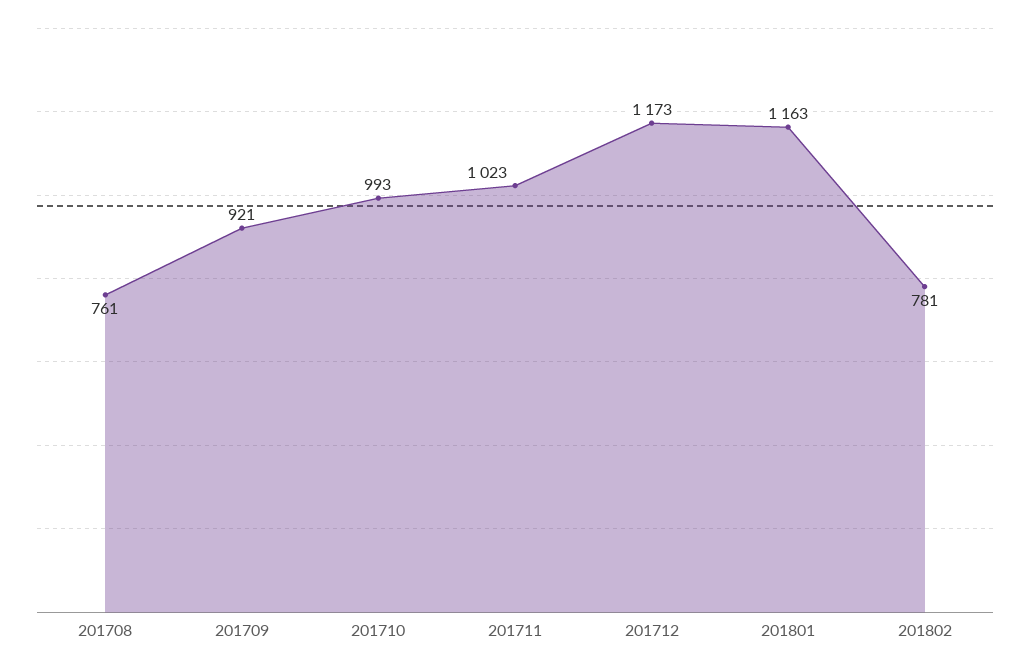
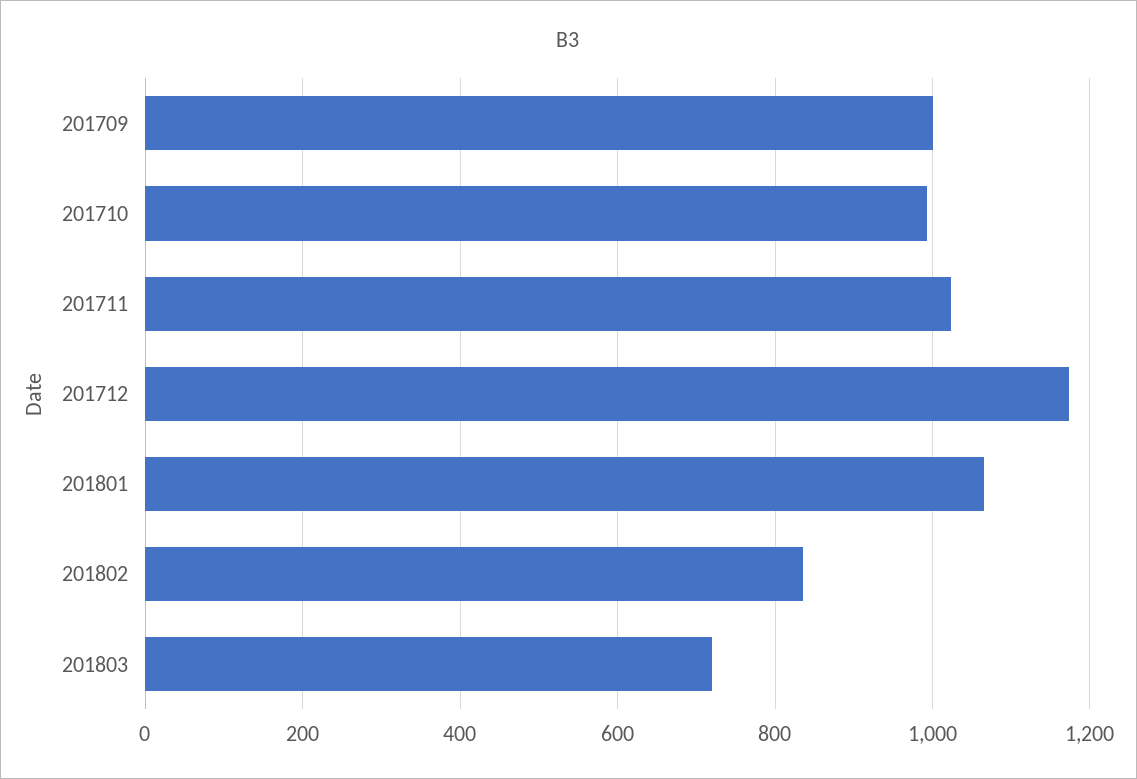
201708: 761 -> none
201709: 921 -> 1000
201801: 1163 -> 1060
201802: 781 -> 840
201803: none -> 720

